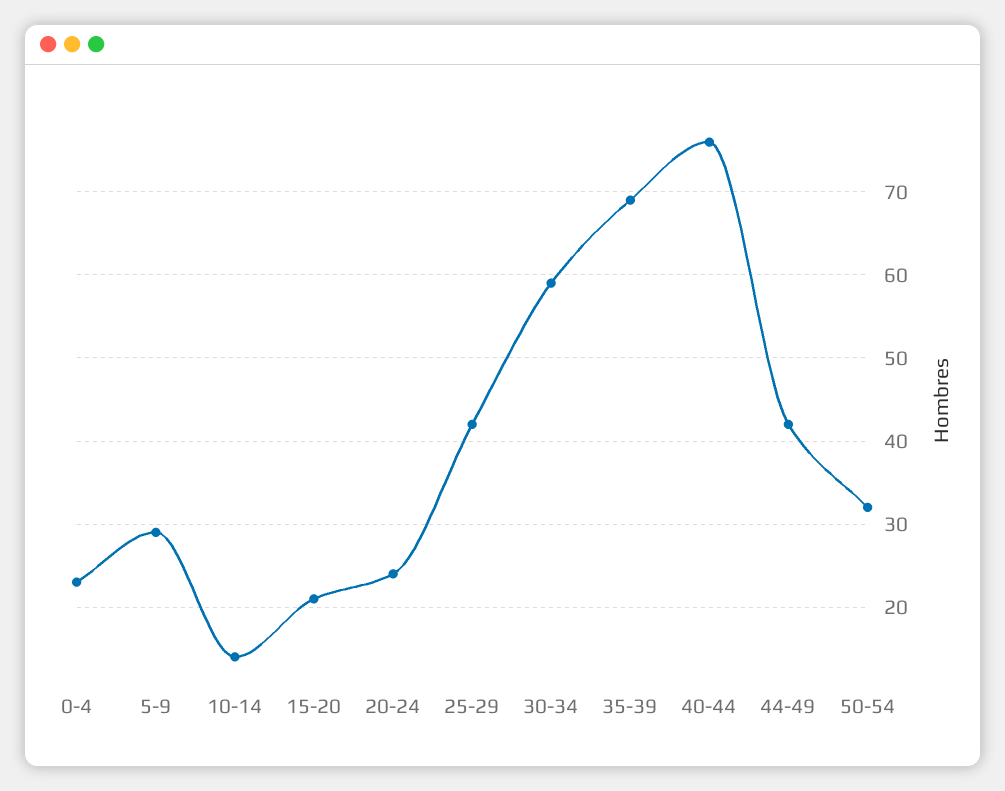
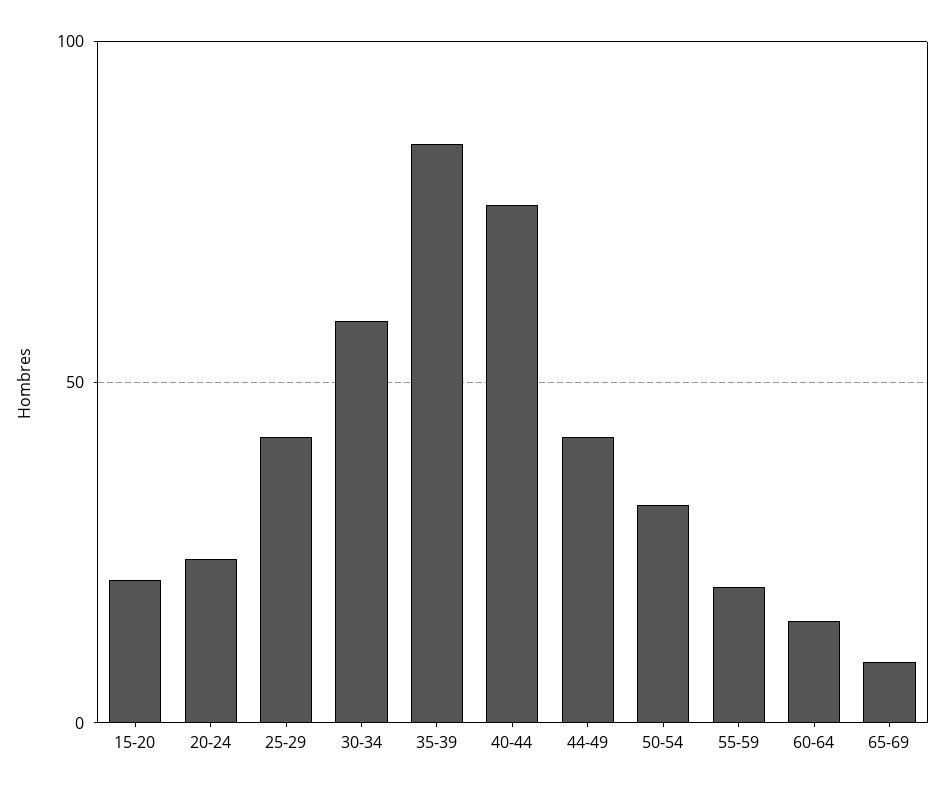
0-4: 23 -> none
5-9: 29 -> none
10-14: 14 -> none
35-39: 69 -> 85
55-59: none -> 20
60-64: none -> 15
65-69: none -> 10

